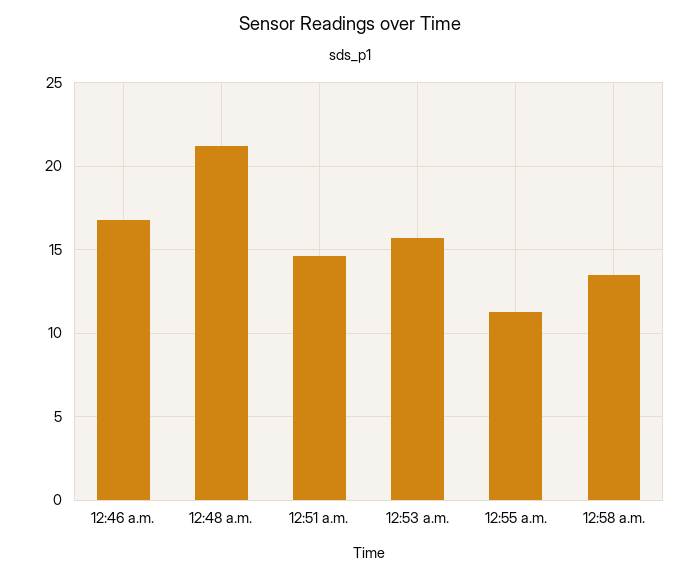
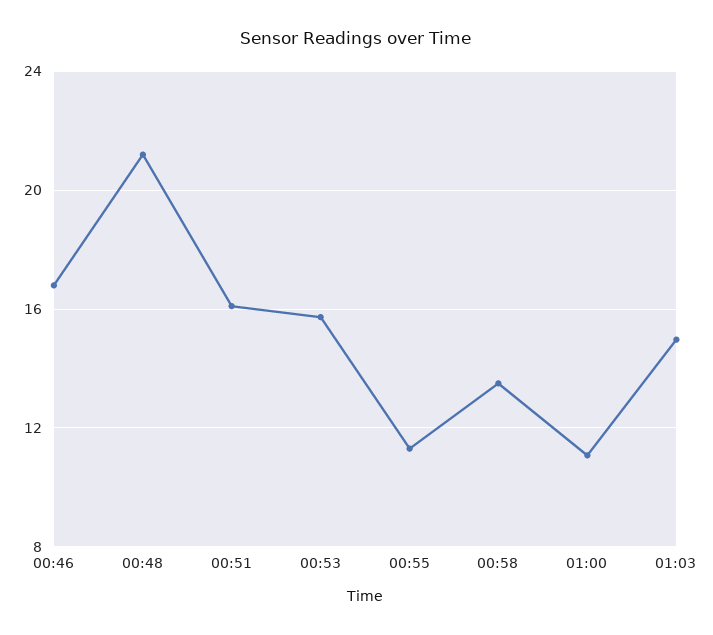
12:51 a.m.: 14.5 -> 16
01:00: none -> 11
01:03: none -> 15

